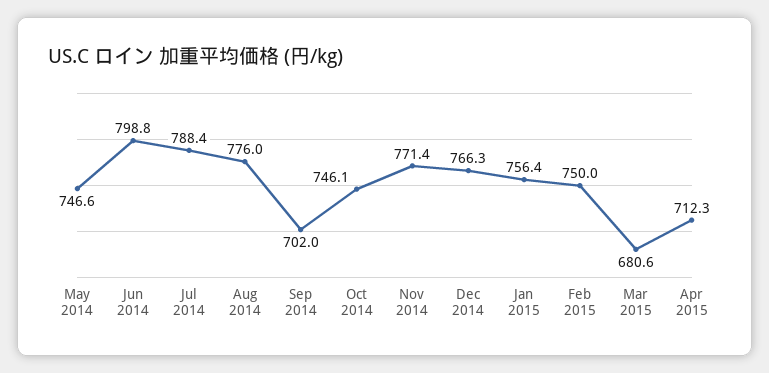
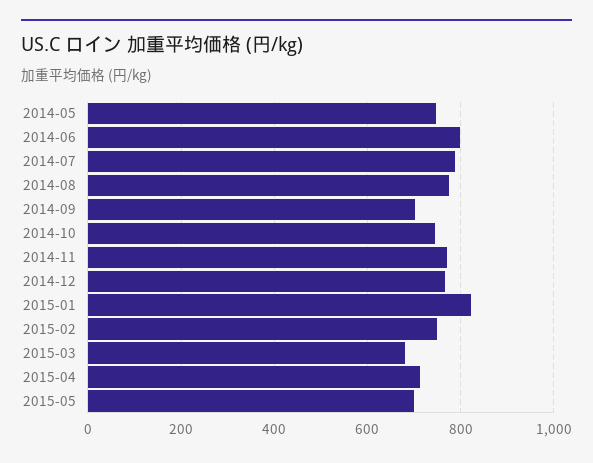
Jan 2015: 756.4 -> 820
2015-05: none -> 700

